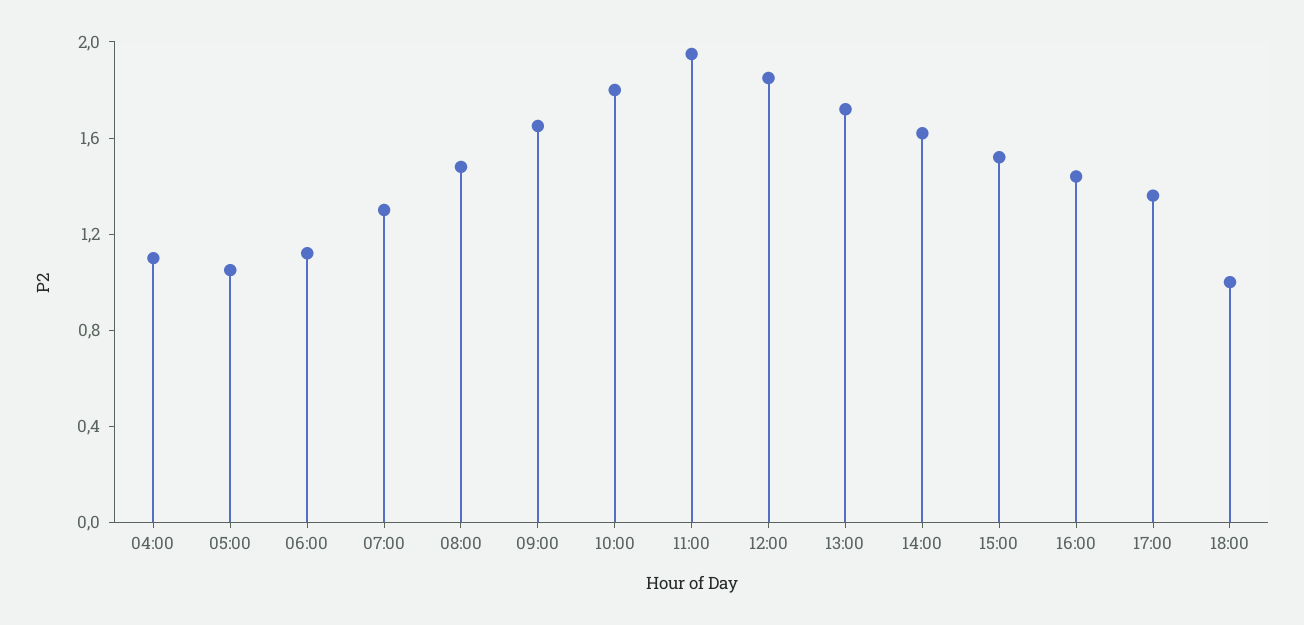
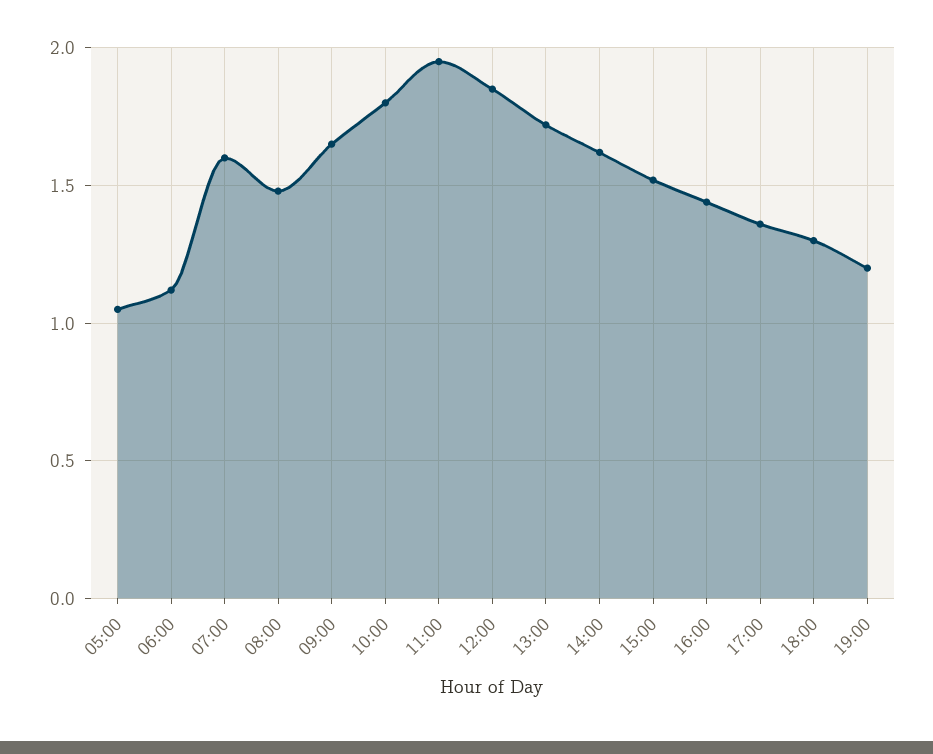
04:00: 1.1 -> none
07:00: 1.3 -> 1.6
18:00: 1 -> 1.3
19:00: none -> 1.2

